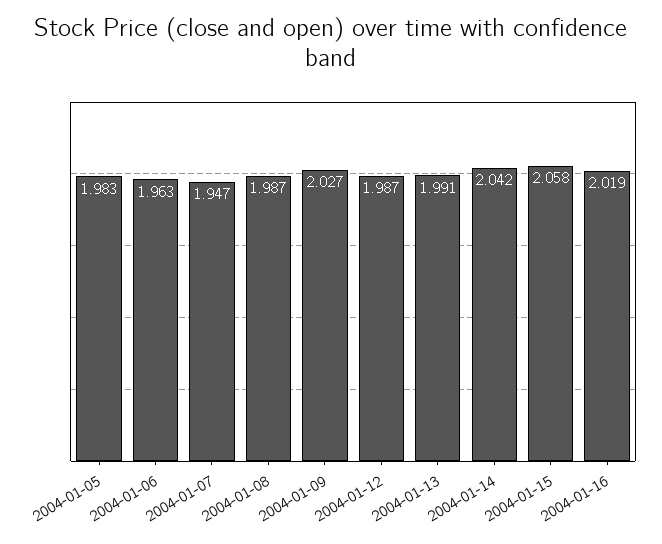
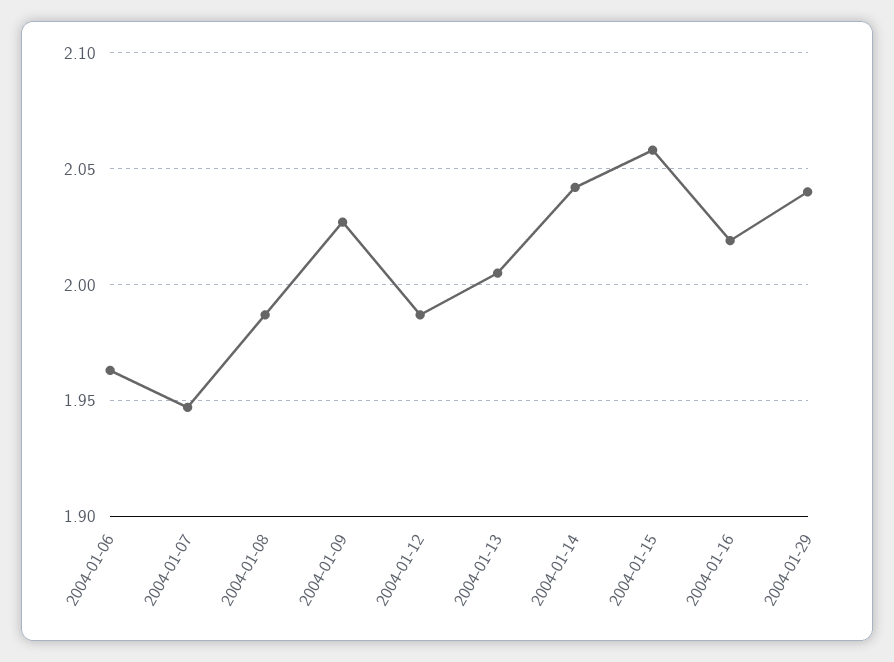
2004-01-05: 1.983 -> none
2004-01-13: 1.991 -> 2.005
2004-01-29: none -> 2.04

